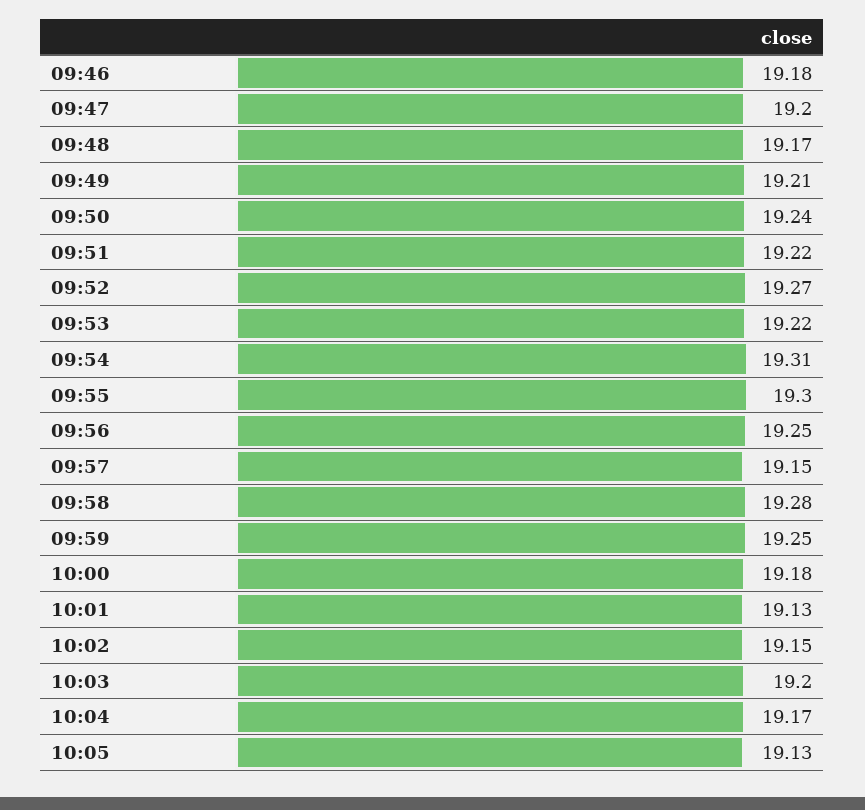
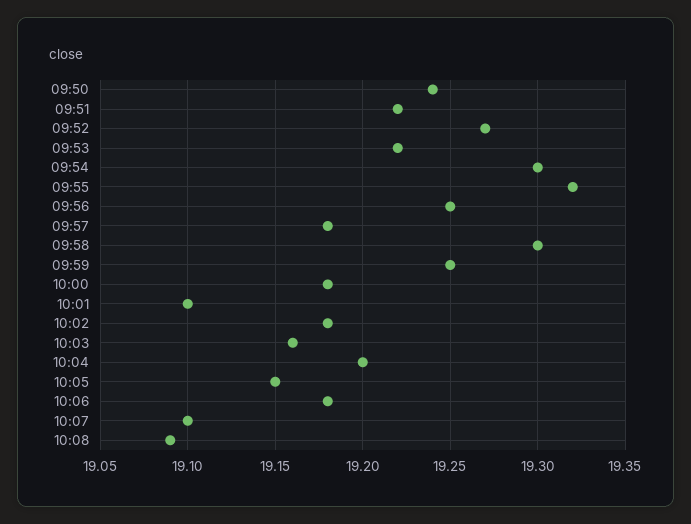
09:46: 19.18 -> none
09:47: 19.2 -> none
09:48: 19.17 -> none
09:49: 19.21 -> none
09:54: 19.31 -> 19.3
09:55: 19.3 -> 19.32
09:57: 19.15 -> 19.18
09:58: 19.28 -> 19.3
10:01: 19.13 -> 19.1
10:02: 19.15 -> 19.18
10:03: 19.2 -> 19.16
10:04: 19.17 -> 19.2
10:05: 19.13 -> 19.15
10:06: none -> 19.18
10:07: none -> 19.1
10:08: none -> 19.09

